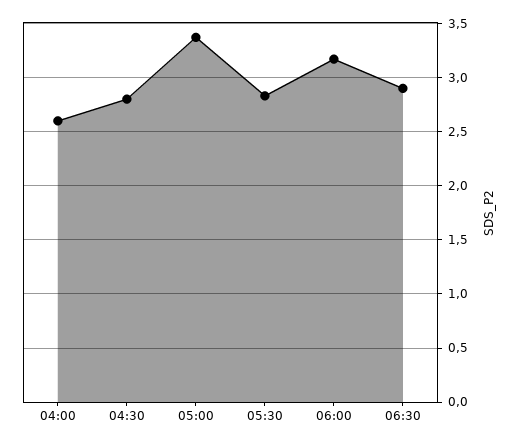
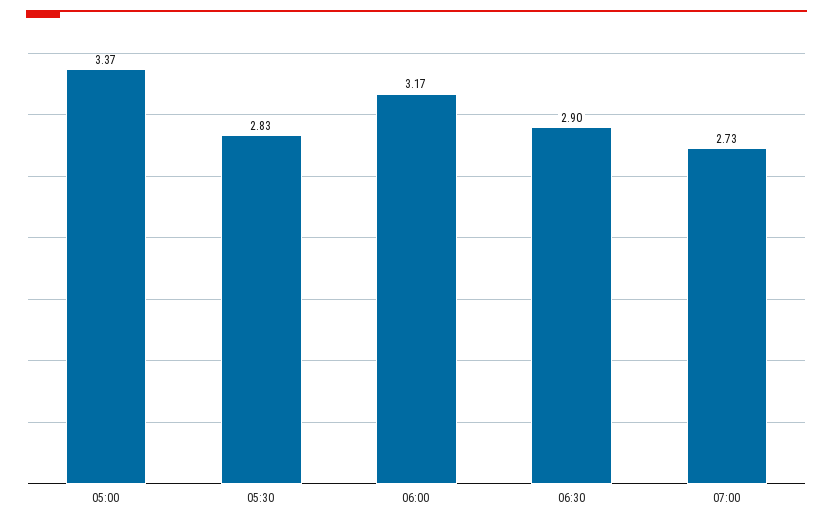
04:00: 2.6 -> none
04:30: 2.8 -> none
07:00: none -> 2.73

